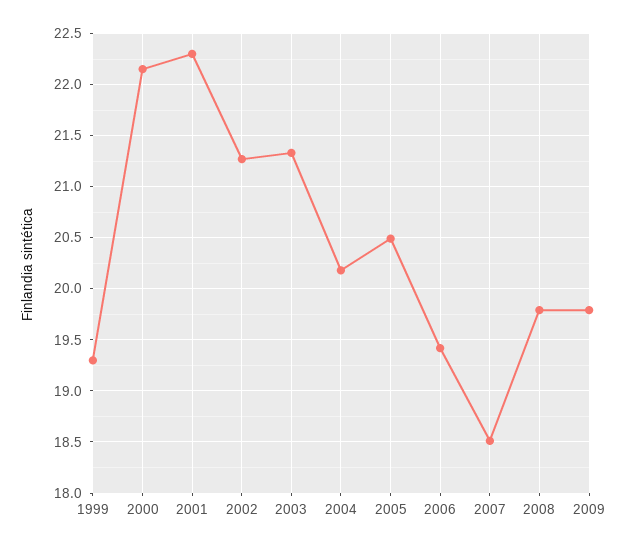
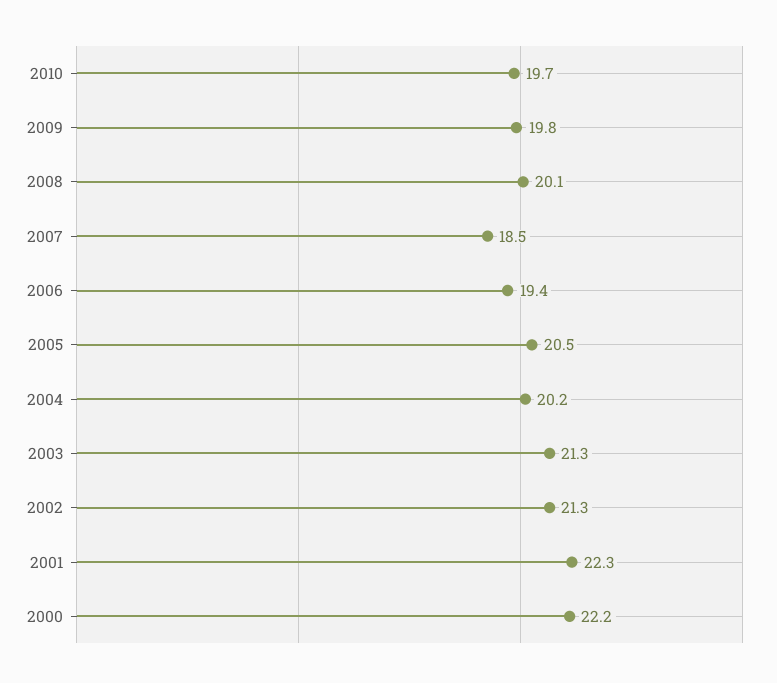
1999: 19.3 -> none
2008: 19.8 -> 20.1
2010: none -> 19.7

